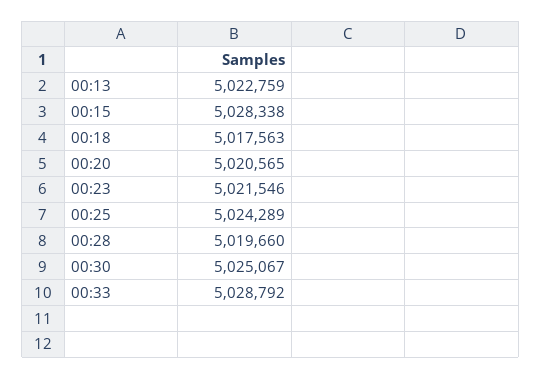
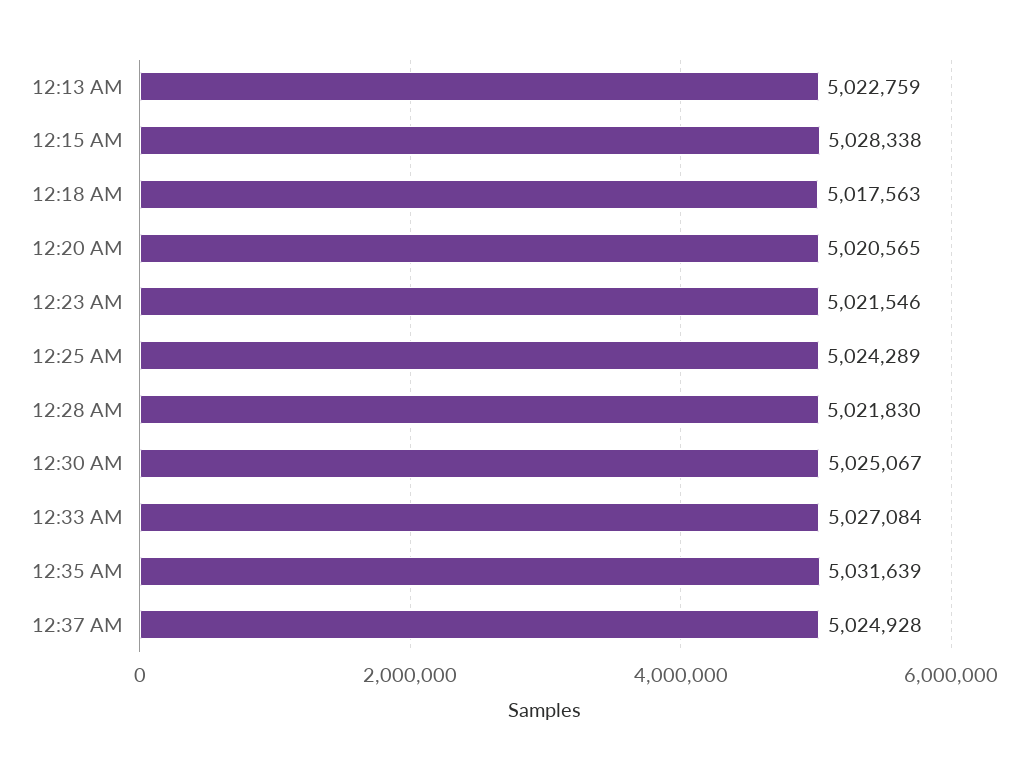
00:28: 5019660 -> 5021830
00:33: 5028792 -> 5027084
12:35 AM: none -> 5031639
12:37 AM: none -> 5024928

